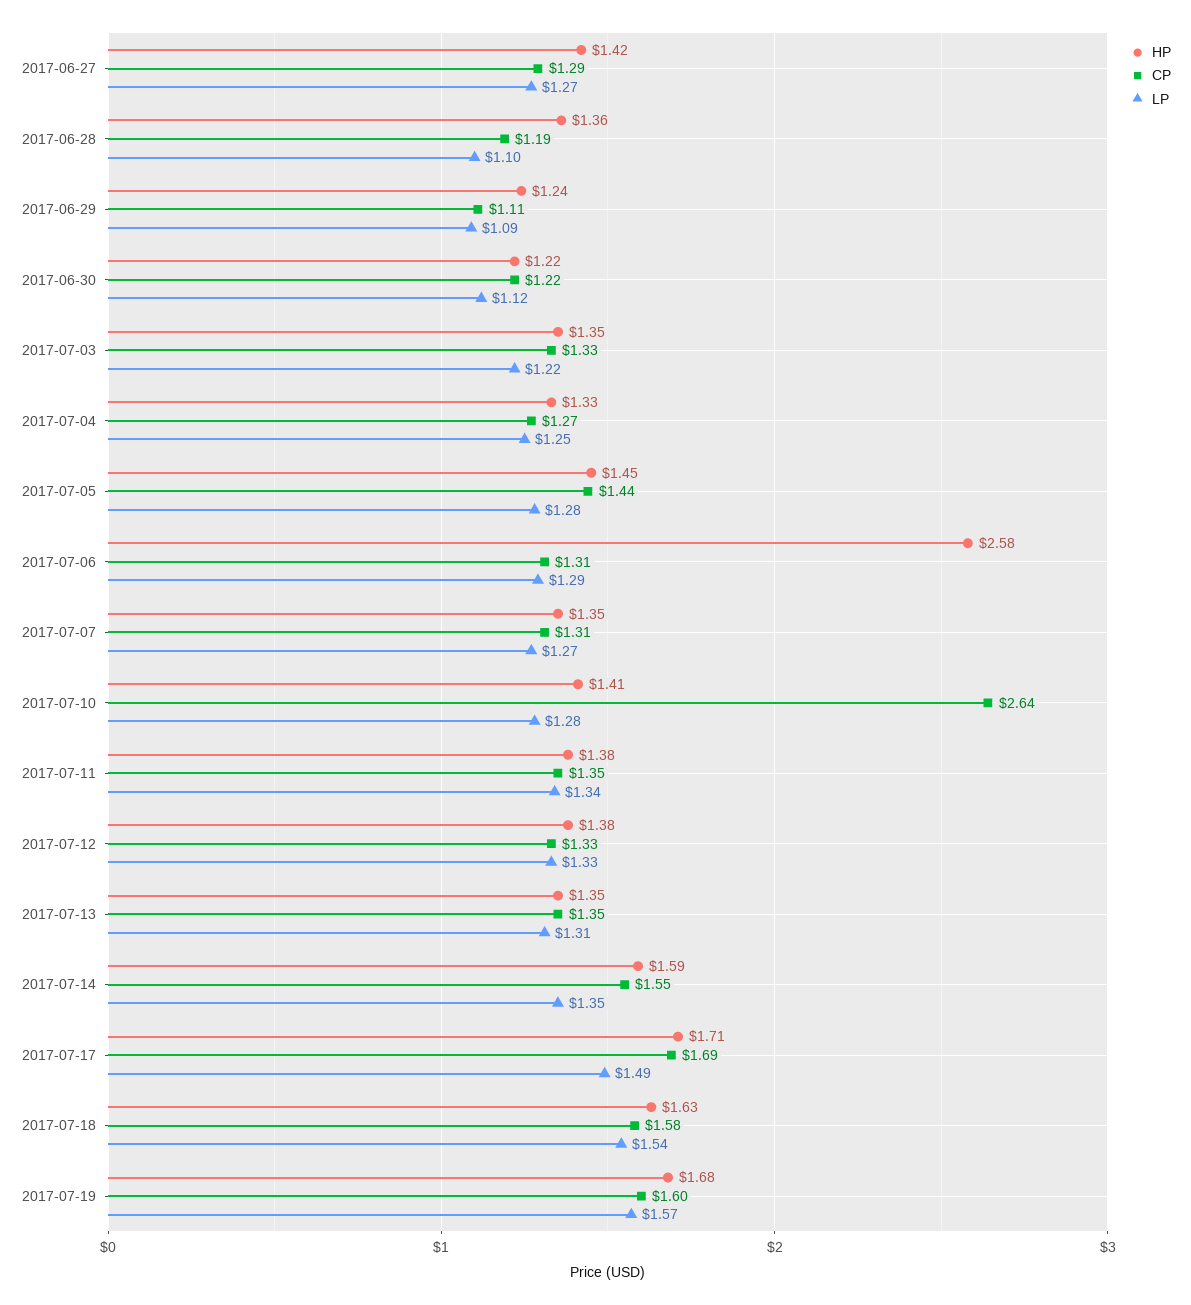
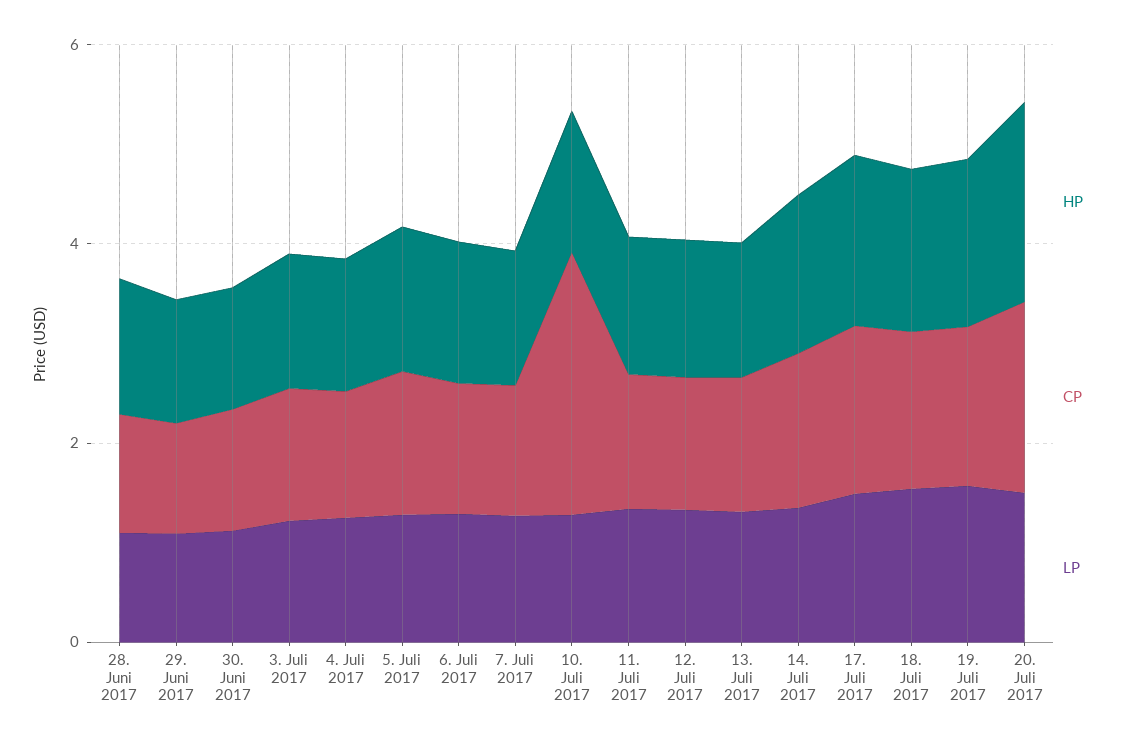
HP, 2017-06-27: 1.42 -> none
CP, 2017-06-27: 1.29 -> none
LP, 2017-06-27: 1.27 -> none
HP, 2017-07-06: 2.58 -> 1.5
HP, 20. Juli 2017: none -> 2
CP, 20. Juli 2017: none -> 2
LP, 20. Juli 2017: none -> 1.5

